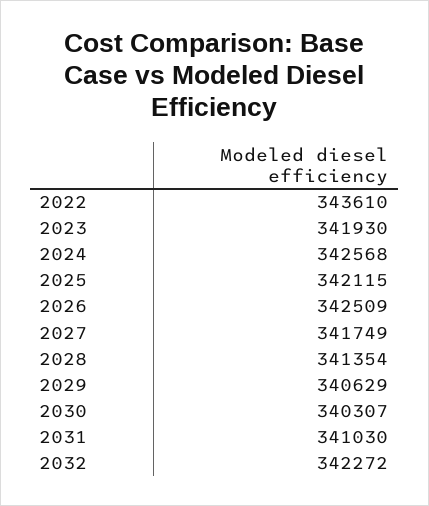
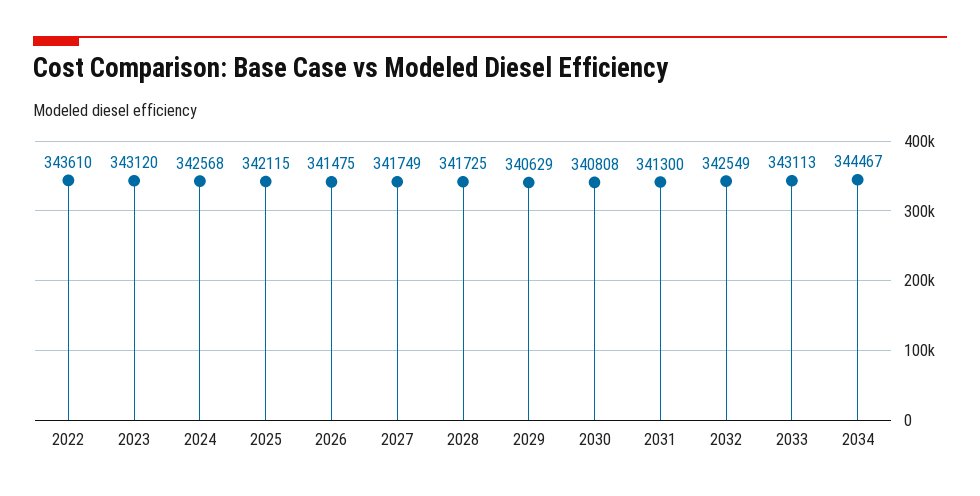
2023: 341930 -> 343120
2026: 342509 -> 341475
2028: 341354 -> 341725
2030: 340307 -> 340808
2031: 341030 -> 341300
2032: 342272 -> 342549
2033: none -> 343113
2034: none -> 344467

